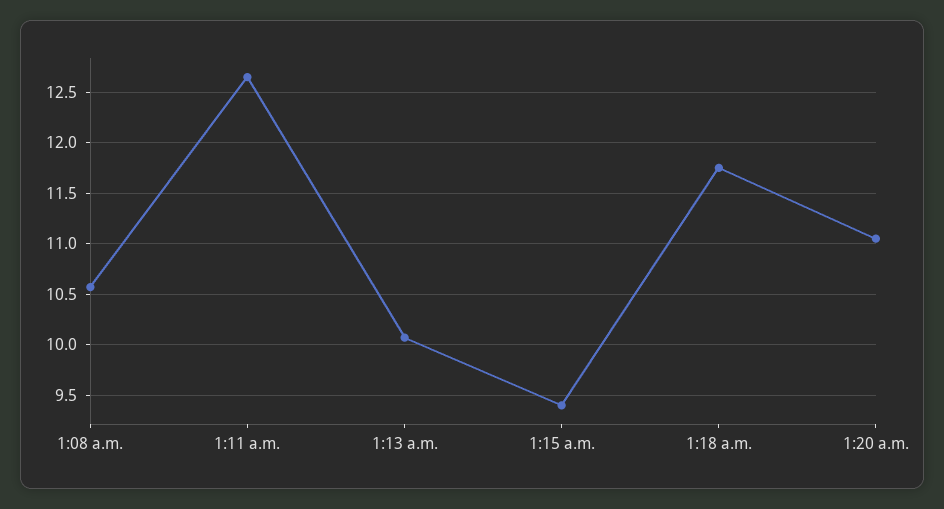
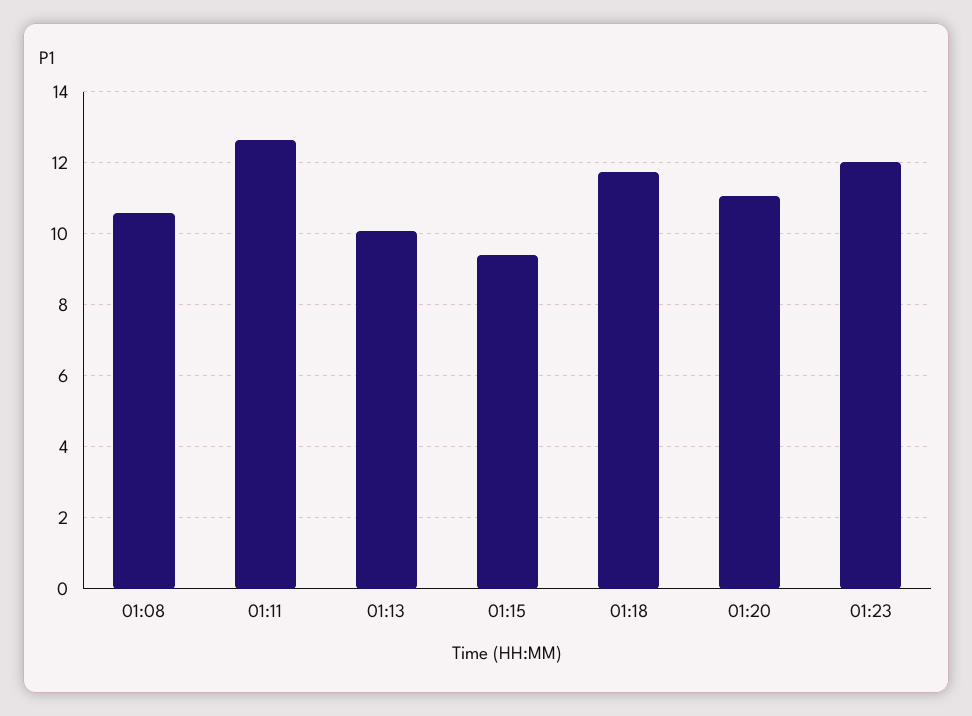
01:23: none -> 12

